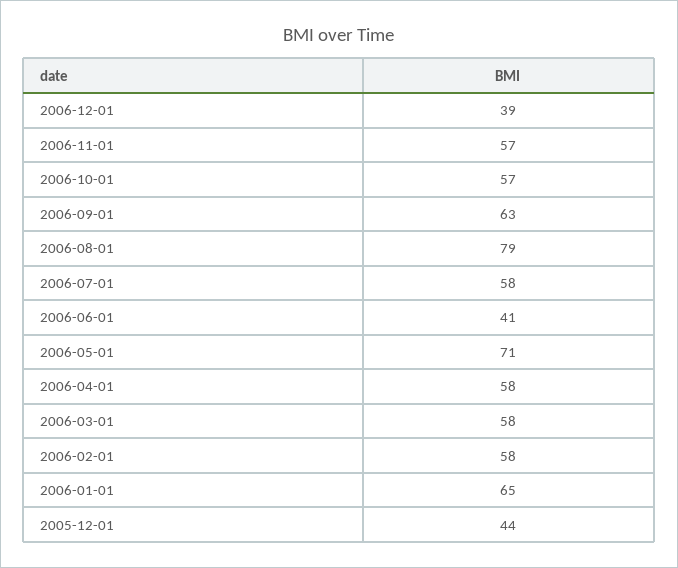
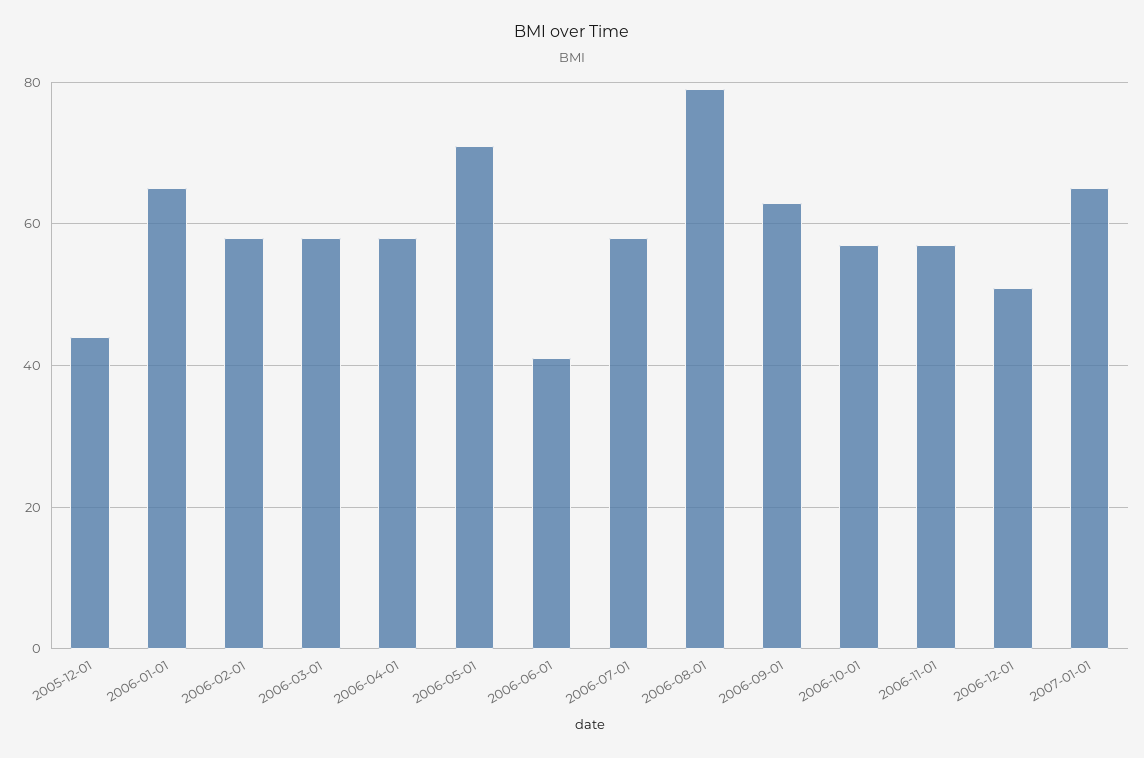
2006-12-01: 39 -> 50
2007-01-01: none -> 65

